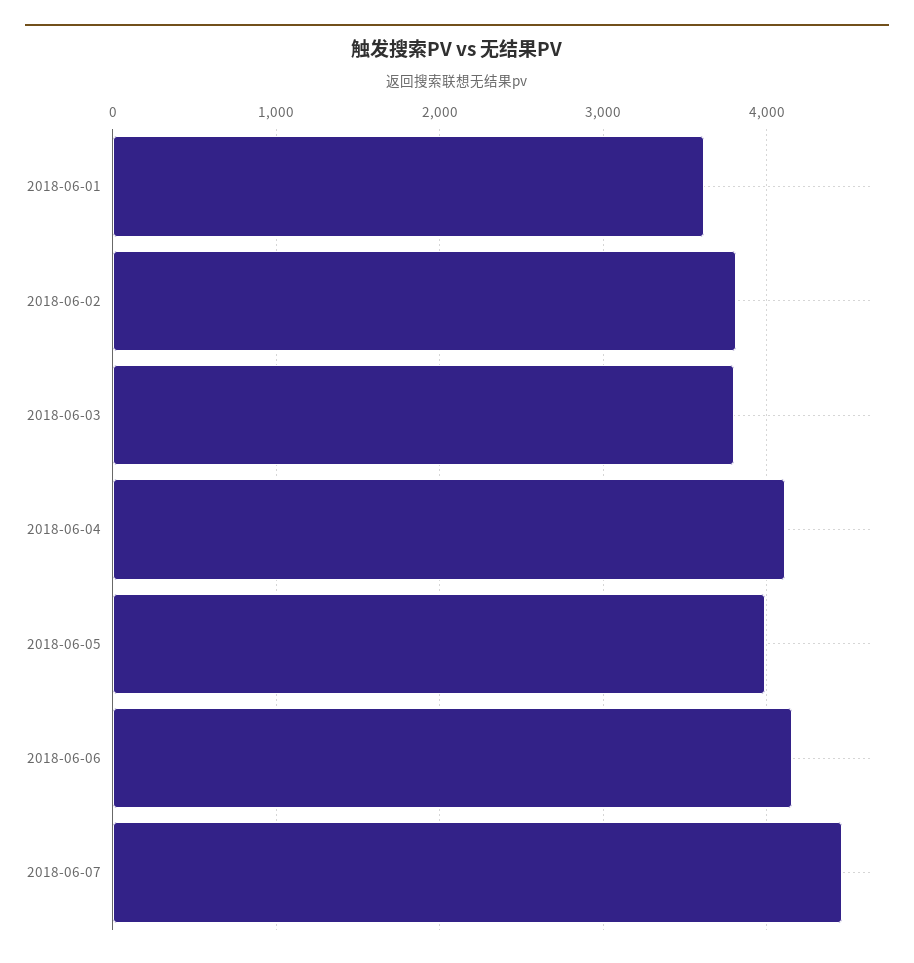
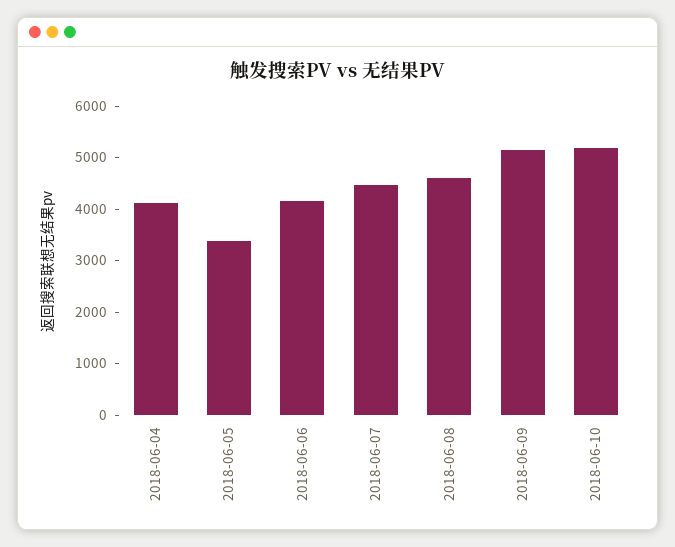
2018-06-01: 3600 -> none
2018-06-02: 3800 -> none
2018-06-03: 3800 -> none
2018-06-05: 4000 -> 3400
2018-06-08: none -> 4600
2018-06-09: none -> 5200
2018-06-10: none -> 5200

